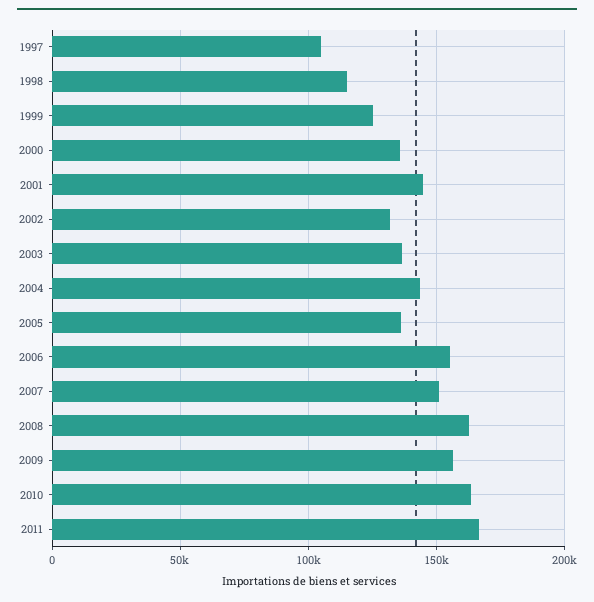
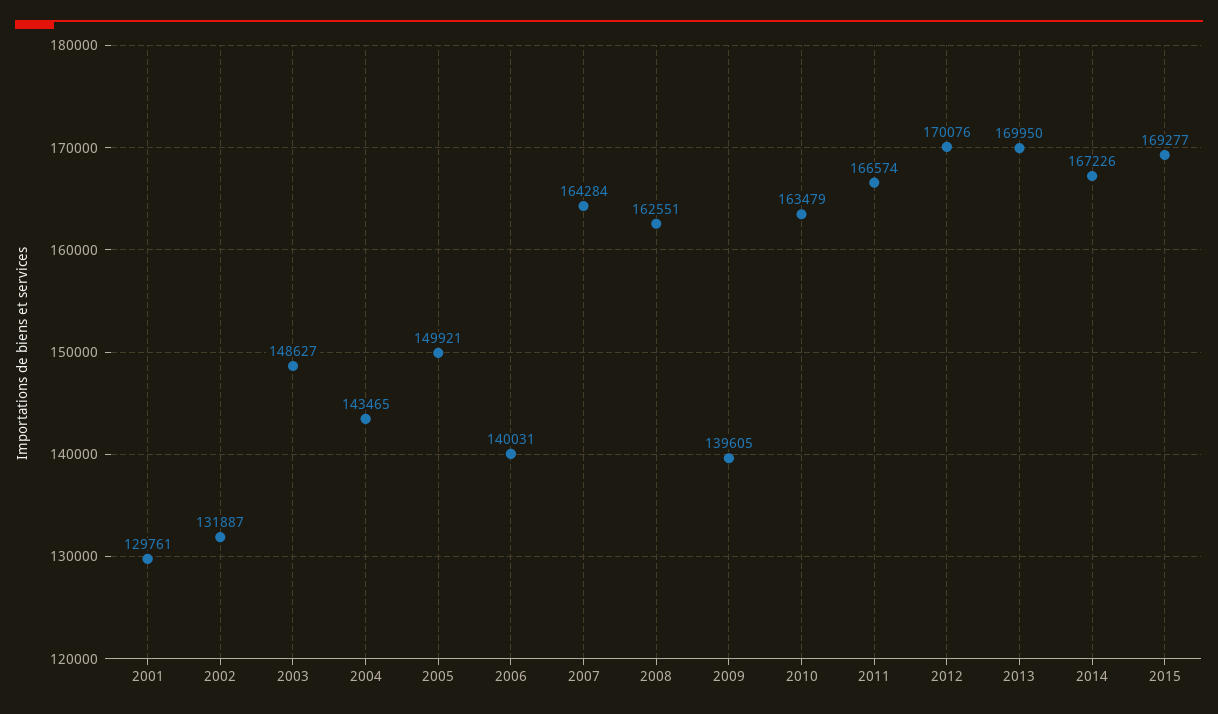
1997: 105000 -> none
1998: 115000 -> none
1999: 125000 -> none
2000: 135000 -> none
2001: 145000 -> 129761
2003: 135000 -> 148627
2005: 135000 -> 149921
2006: 155000 -> 140031
2007: 150000 -> 164284
2009: 155000 -> 139605
2012: none -> 170076
2013: none -> 169950
2014: none -> 167226
2015: none -> 169277

